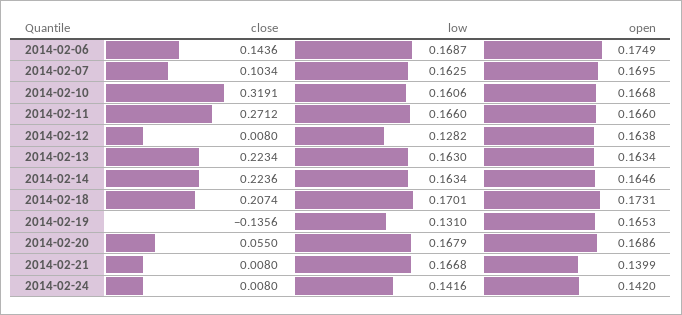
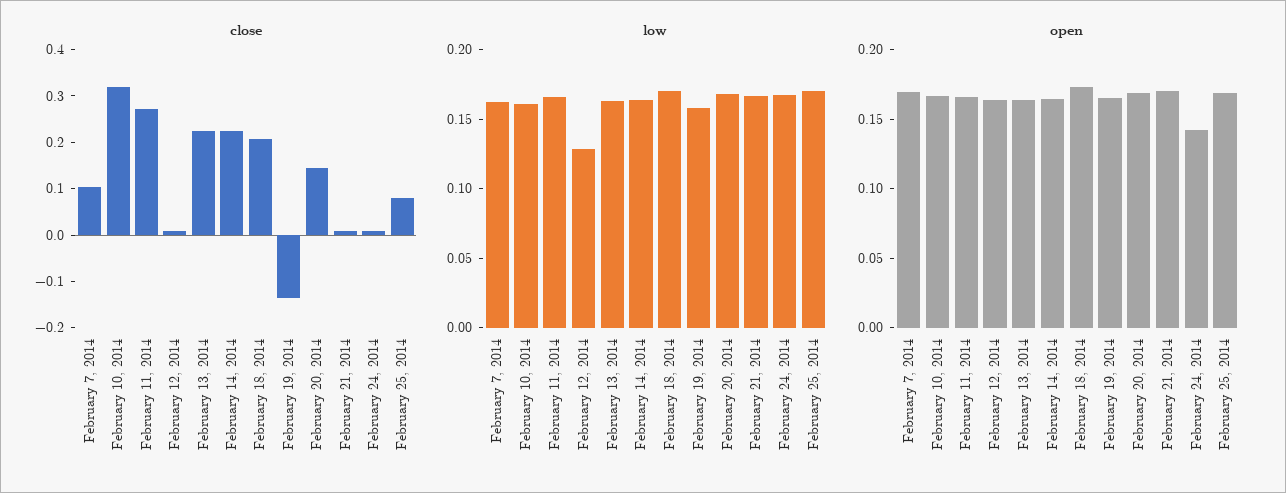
close, 2014-02-06: 0.1436 -> none
low, 2014-02-06: 0.1687 -> none
open, 2014-02-06: 0.1749 -> none
low, 2014-02-19: 0.131 -> 0.16
close, 2014-02-20: 0.055 -> 0.14
open, 2014-02-21: 0.1399 -> 0.17
low, 2014-02-24: 0.1416 -> 0.17
close, February 25, 2014: none -> 0.08
low, February 25, 2014: none -> 0.17
open, February 25, 2014: none -> 0.17

